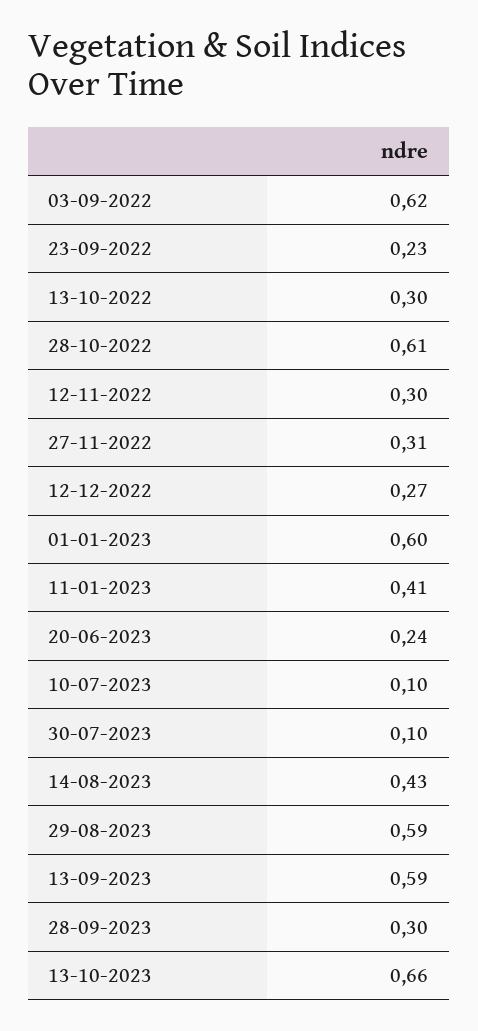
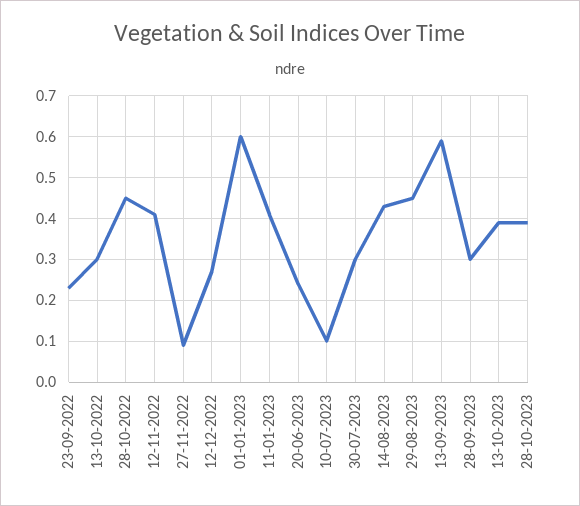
03-09-2022: 0.62 -> none
28-10-2022: 0.61 -> 0.45
12-11-2022: 0.3 -> 0.4
27-11-2022: 0.31 -> 0.1
30-07-2023: 0.1 -> 0.3
29-08-2023: 0.59 -> 0.45
13-10-2023: 0.66 -> 0.4
28-10-2023: none -> 0.4

